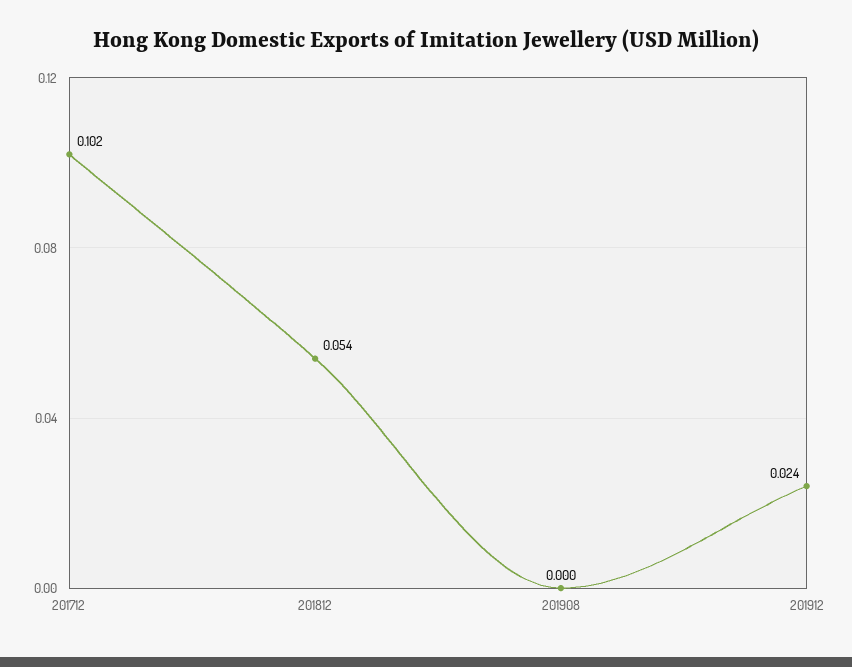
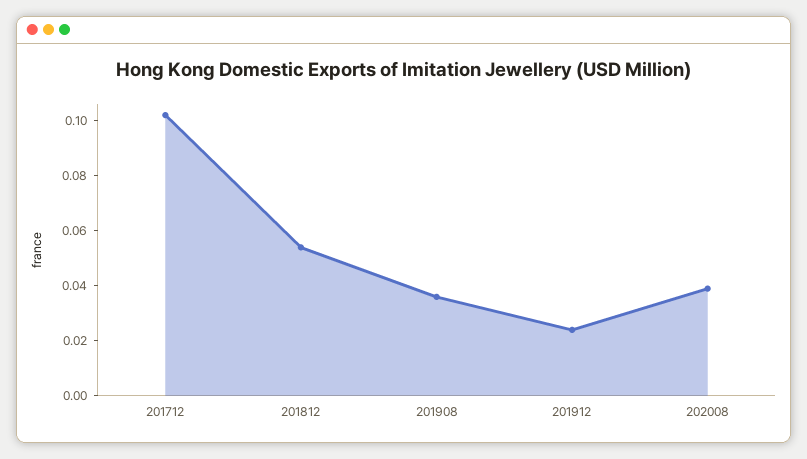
201908: 0 -> 0.035
202008: none -> 0.04

